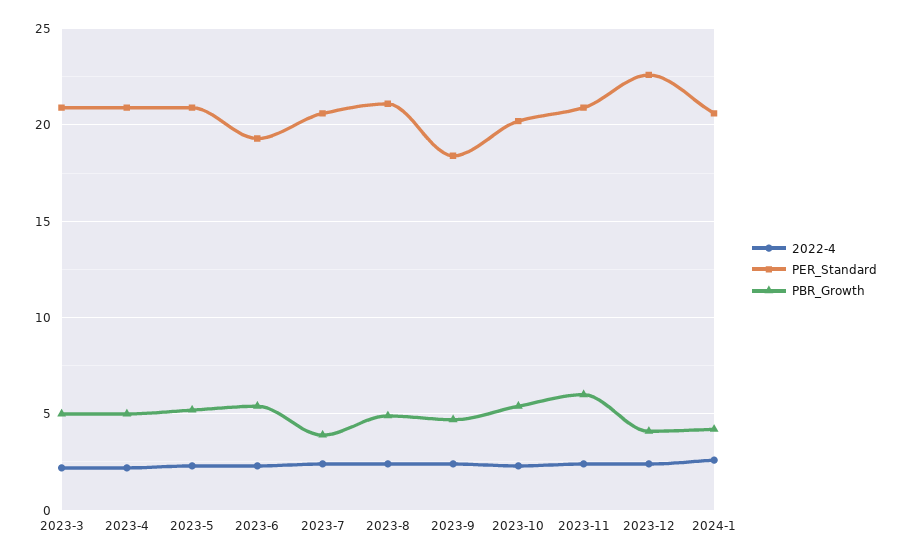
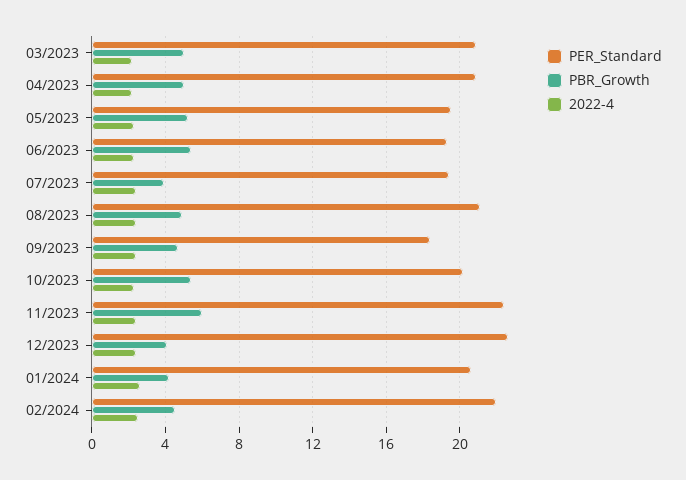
PER_Standard, 2023-5: 21 -> 19.5
PER_Standard, 2023-7: 20.5 -> 19.5
PER_Standard, 2023-11: 21 -> 22.5
PER_Standard, 02/2024: none -> 22
PBR_Growth, 02/2024: none -> 4.5
2022-4, 02/2024: none -> 2.5

